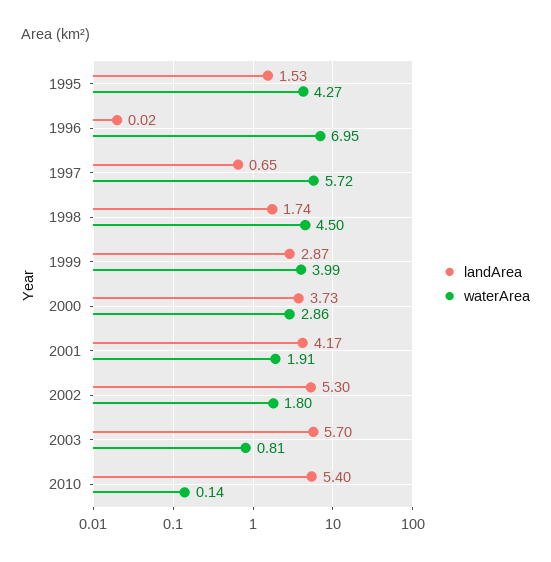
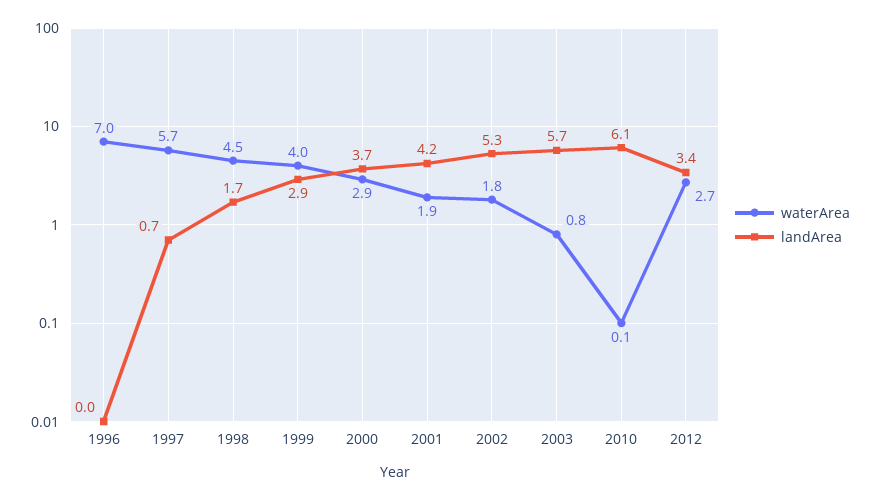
landArea, 1995: 1.53 -> none
waterArea, 1995: 4.27 -> none
landArea, 2010: 5.4 -> 6.1
waterArea, 2012: none -> 2.7
landArea, 2012: none -> 3.4

